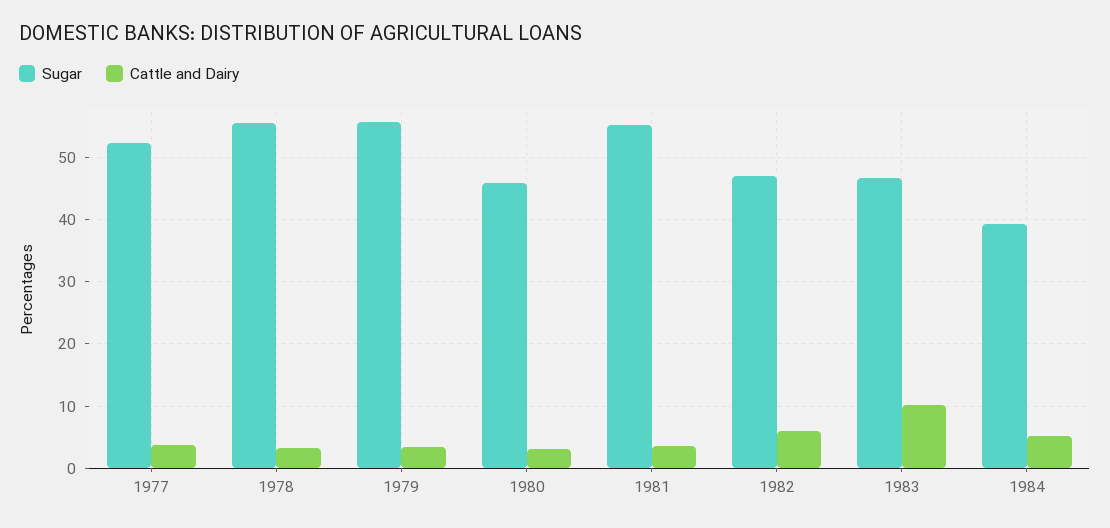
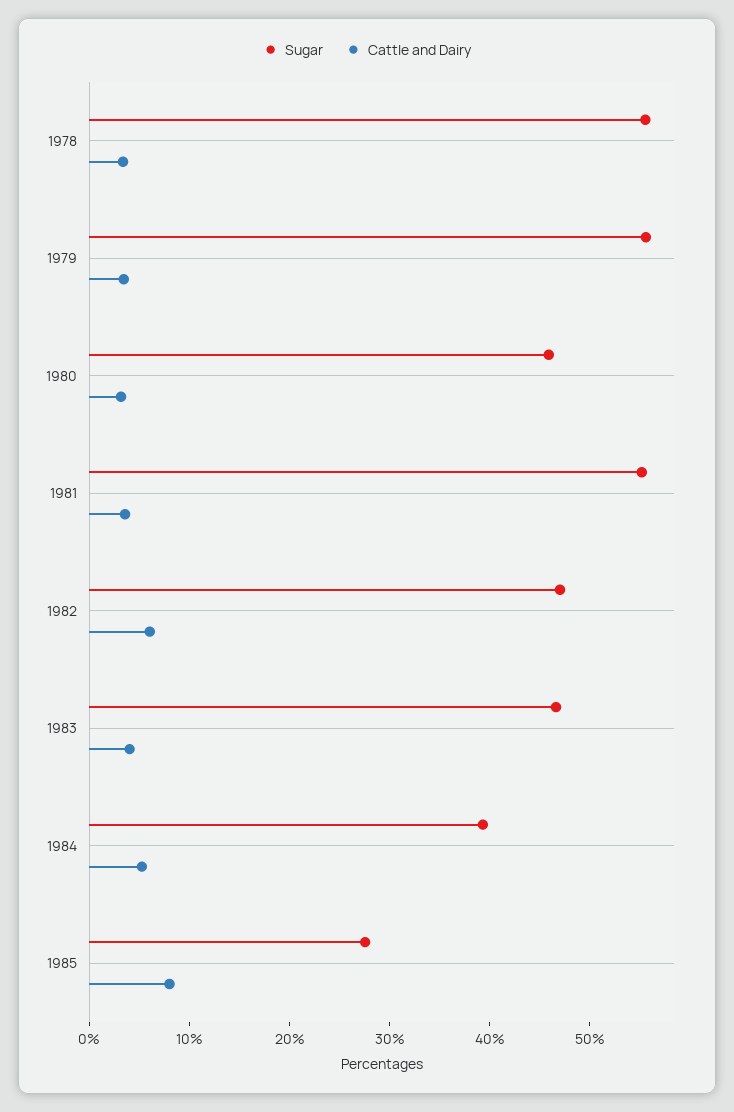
Sugar, 1977: 52 -> none
Cattle and Dairy, 1977: 4 -> none
Cattle and Dairy, 1983: 10 -> 4
Sugar, 1985: none -> 28
Cattle and Dairy, 1985: none -> 8

